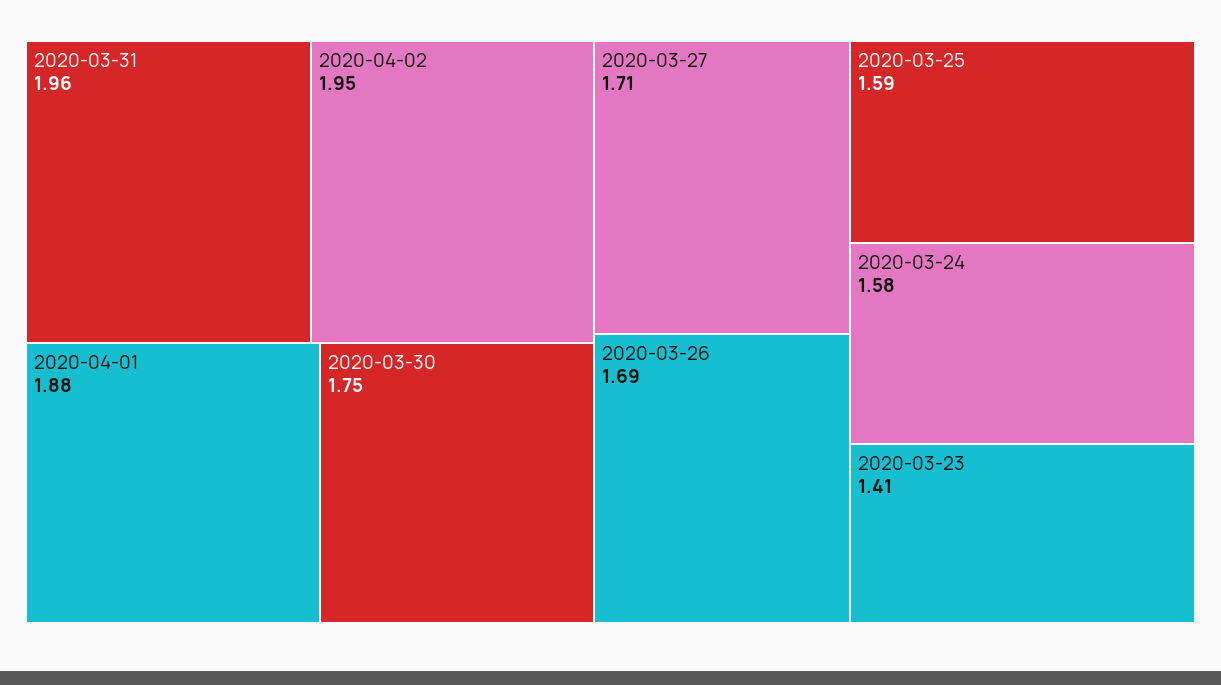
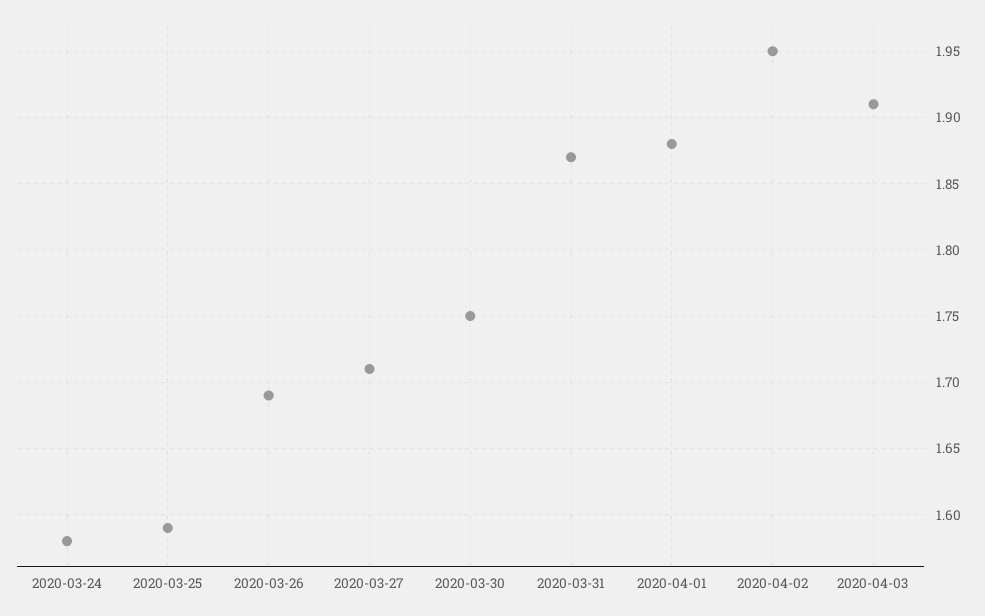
2020-03-31: 1.96 -> 1.87
2020-03-23: 1.41 -> none
2020-04-03: none -> 1.91

